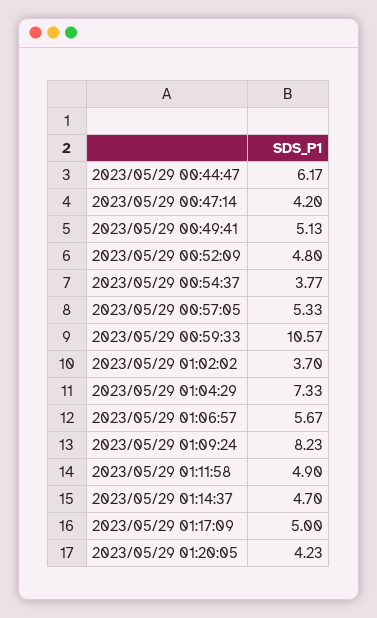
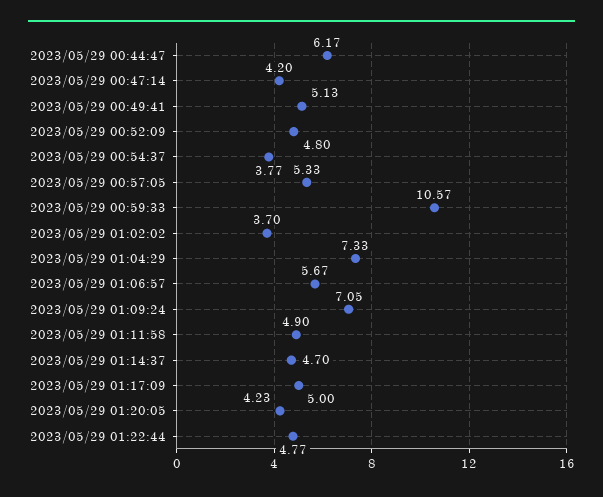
2023/05/29 01:09:24: 8.23 -> 7.05
2023/05/29 01:22:44: none -> 4.77

